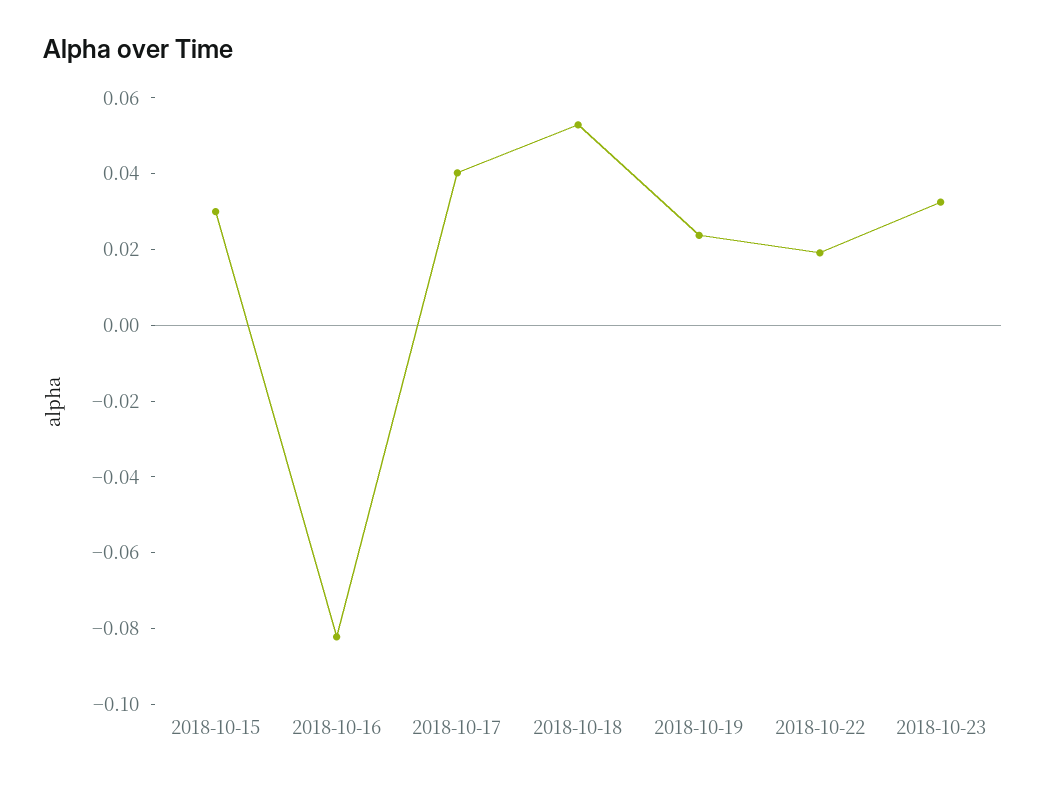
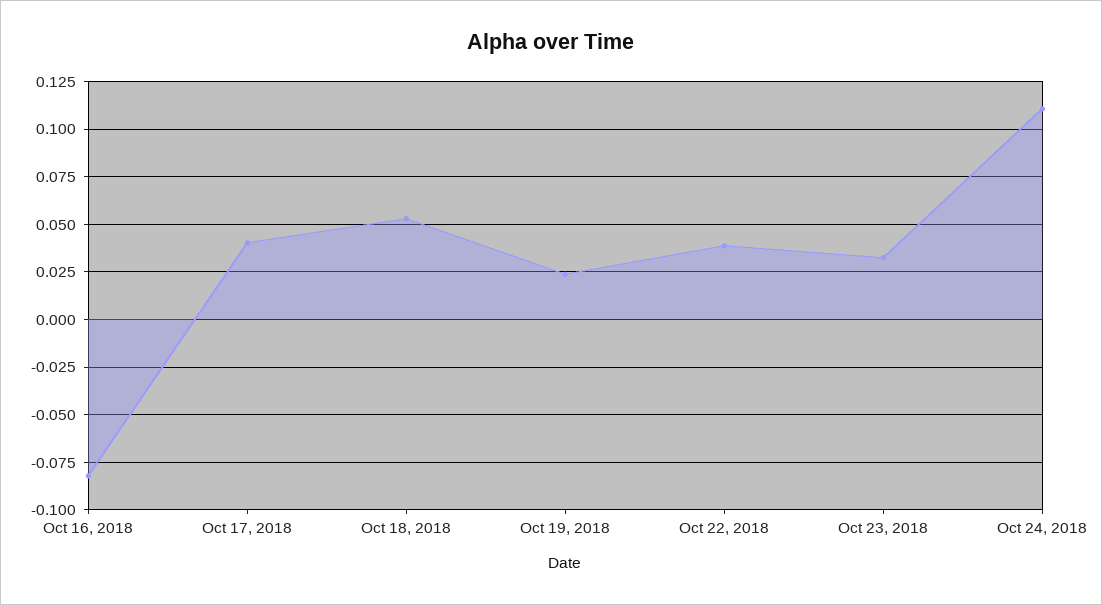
2018-10-15: 0.03 -> none
2018-10-22: 0.02 -> 0.04
Oct 24, 2018: none -> 0.11

